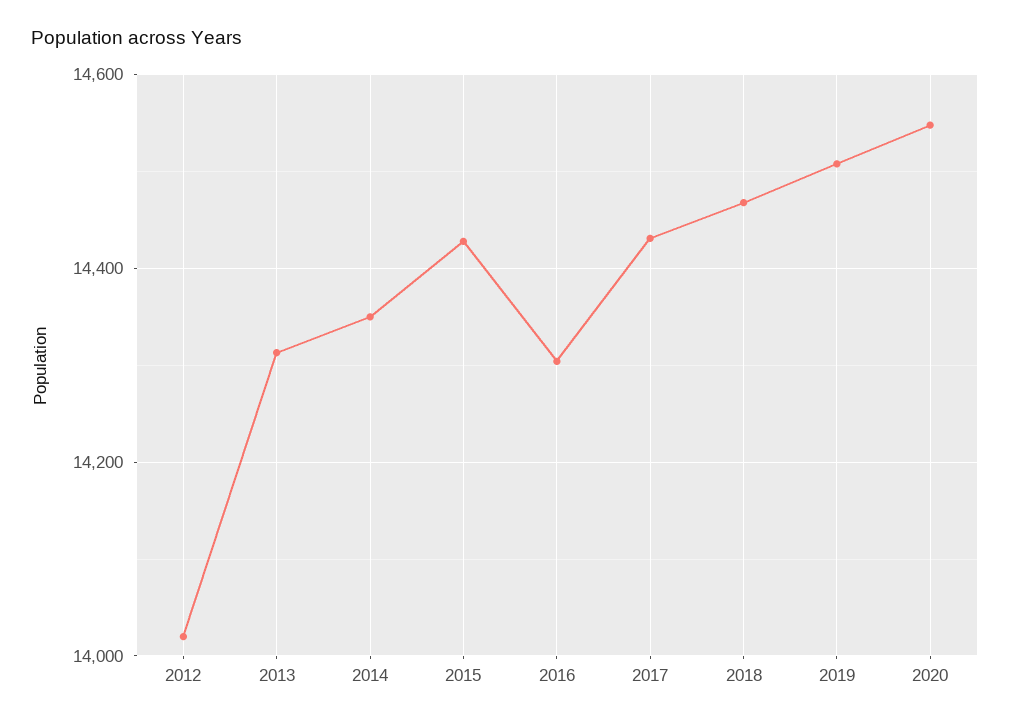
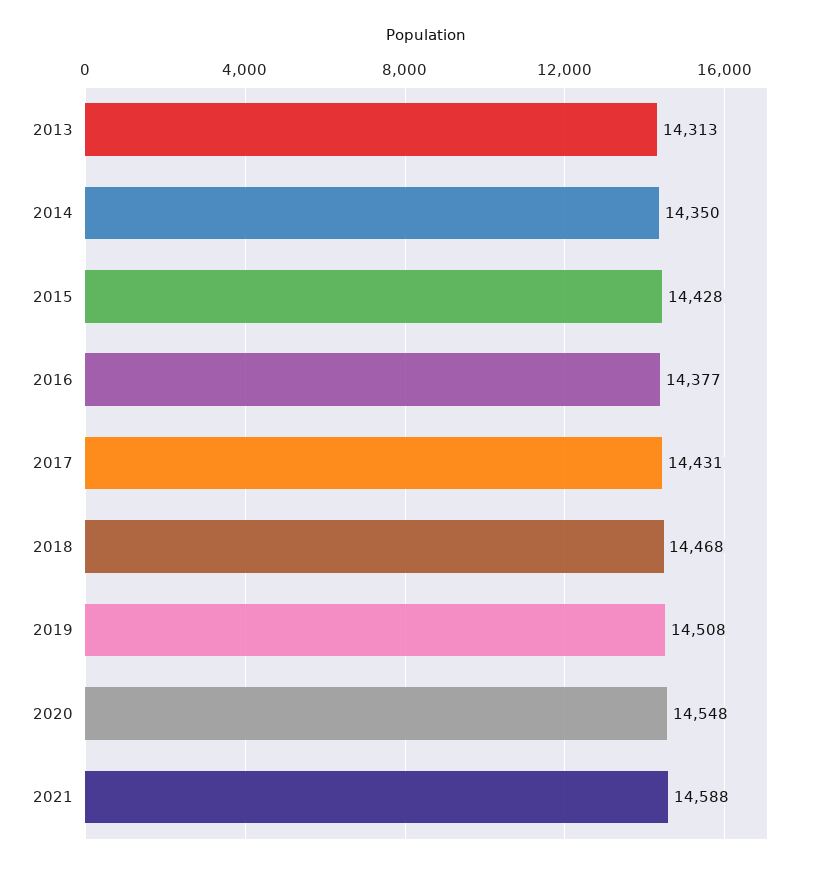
2012: 14020 -> none
2016: 14300 -> 14377
2021: none -> 14588

